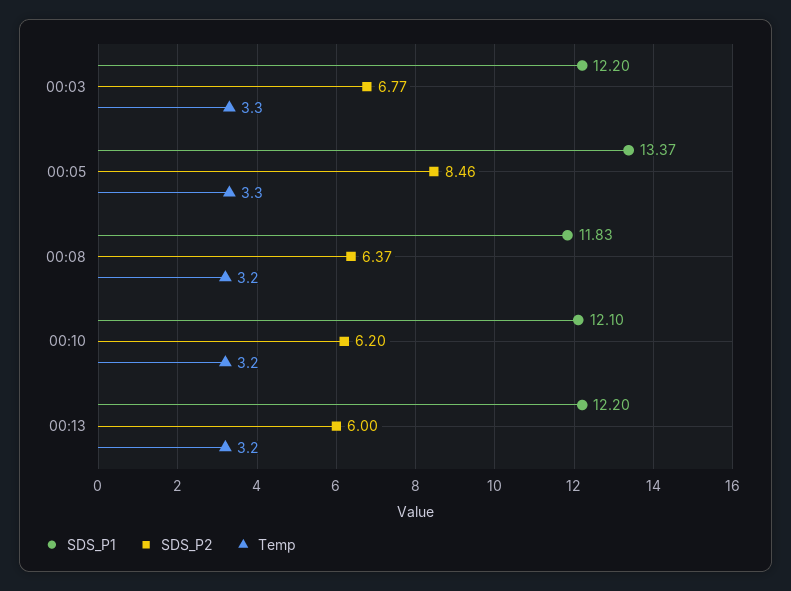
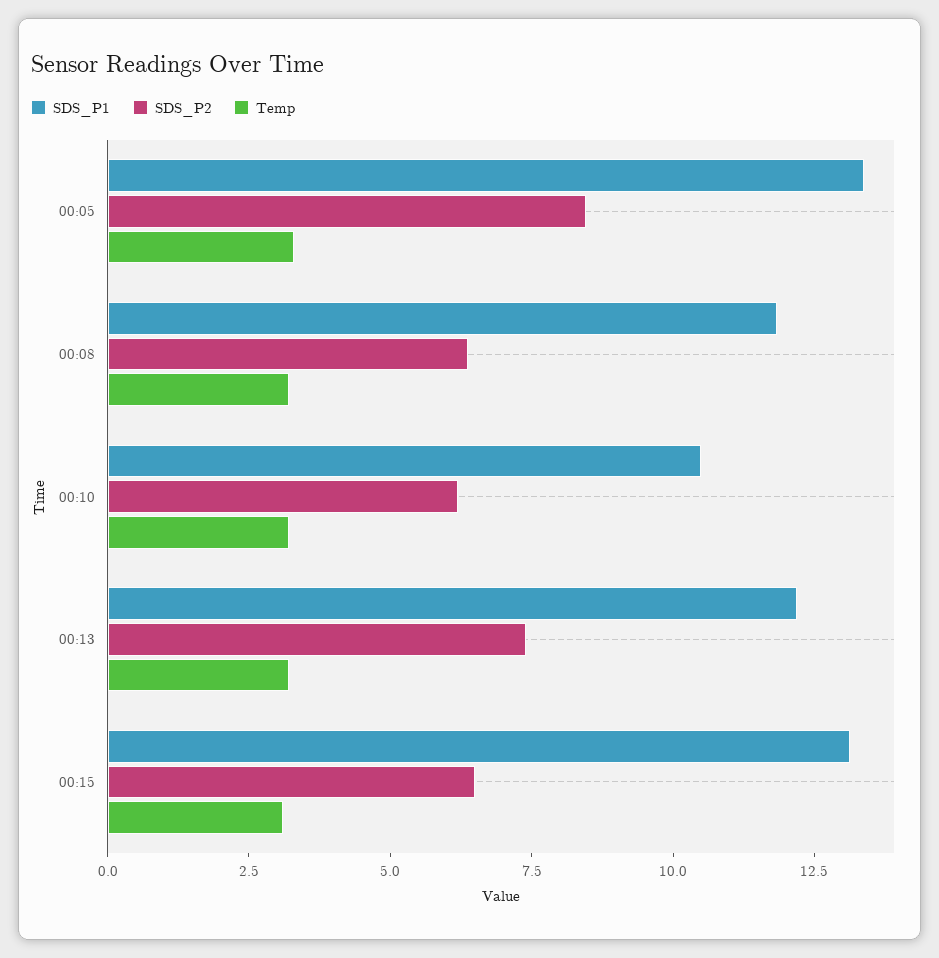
SDS_P1, 00:03: 12.2 -> none
SDS_P2, 00:03: 6.77 -> none
Temp, 00:03: 3.3 -> none
SDS_P1, 00:10: 12.1 -> 10.5
SDS_P2, 00:13: 6 -> 7.5
SDS_P1, 00:15: none -> 13
SDS_P2, 00:15: none -> 6.5
Temp, 00:15: none -> 3

